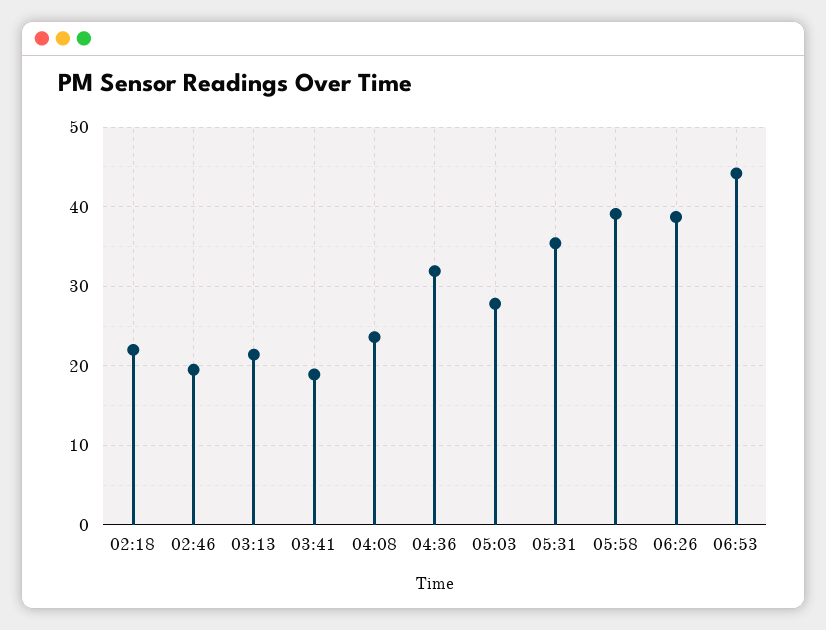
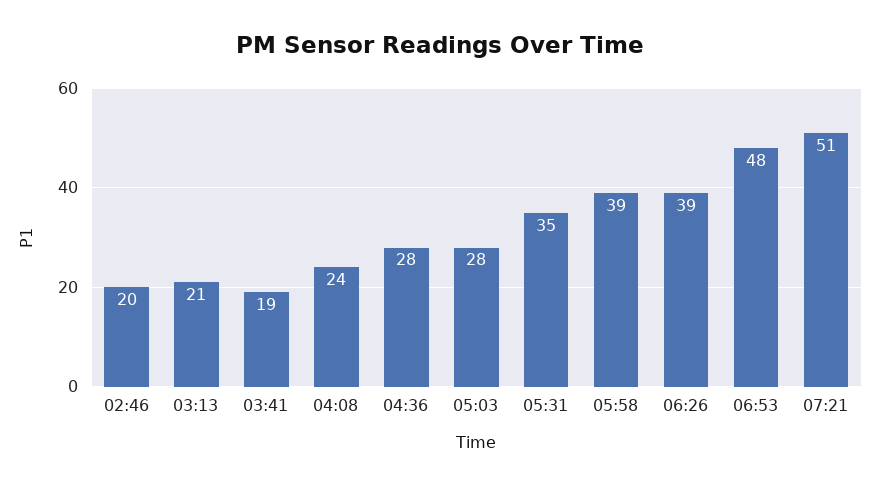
02:18: 22 -> none
04:36: 32 -> 28
06:53: 44 -> 48
07:21: none -> 51

